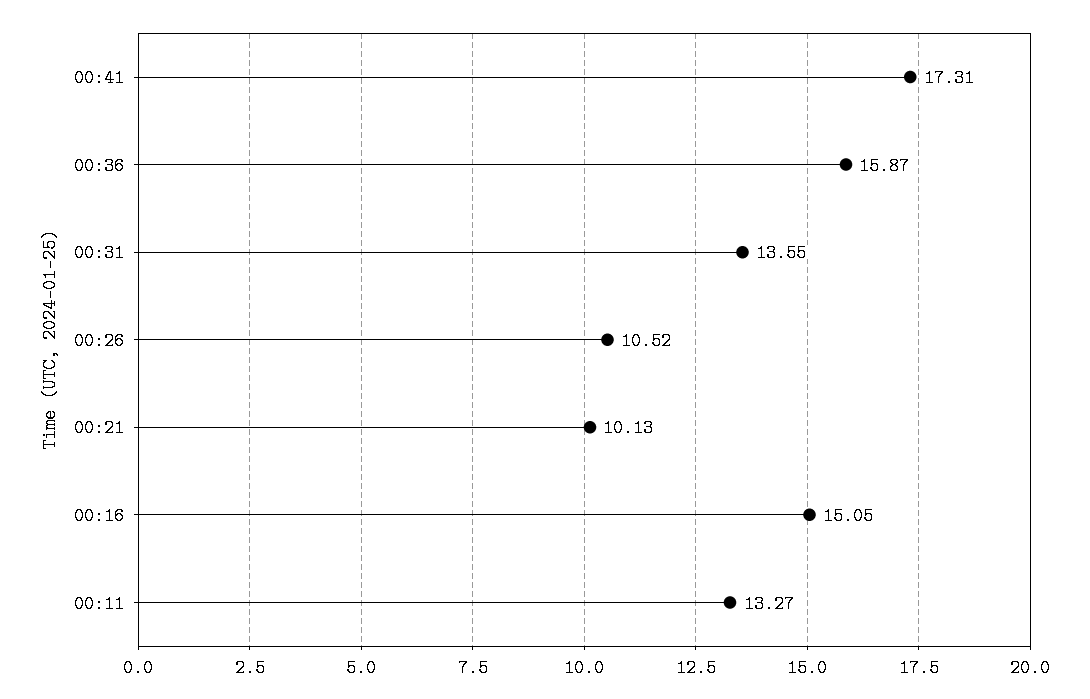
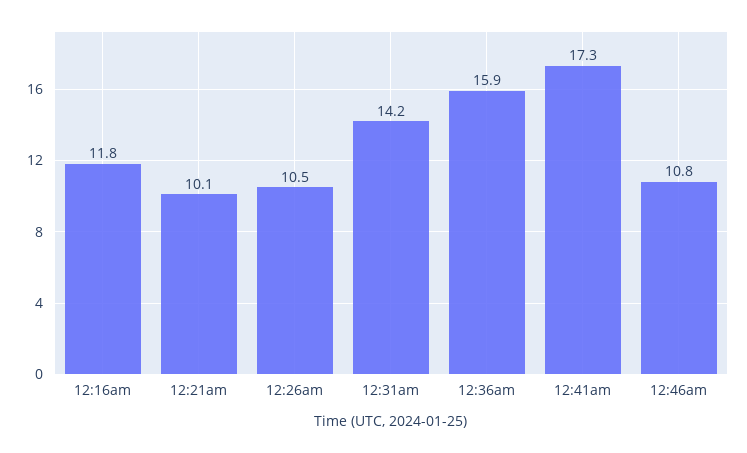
00:31: 13.55 -> 14.2
00:16: 15.05 -> 11.8
00:11: 13.27 -> none
12:46am: none -> 10.8

